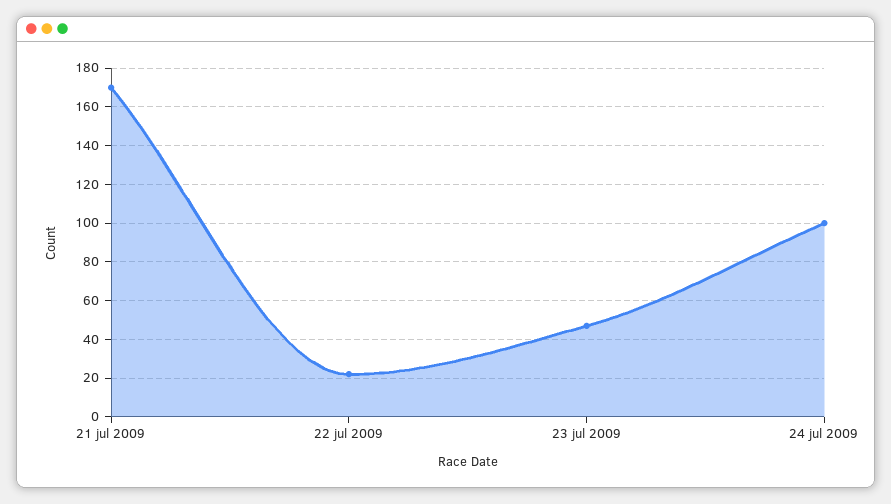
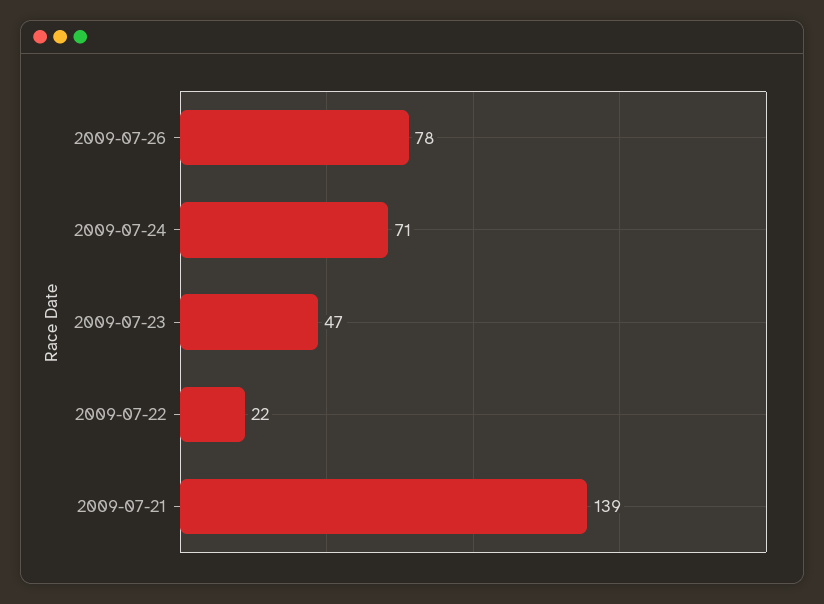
21 jul 2009: 170 -> 139
24 jul 2009: 100 -> 71
2009-07-26: none -> 78

